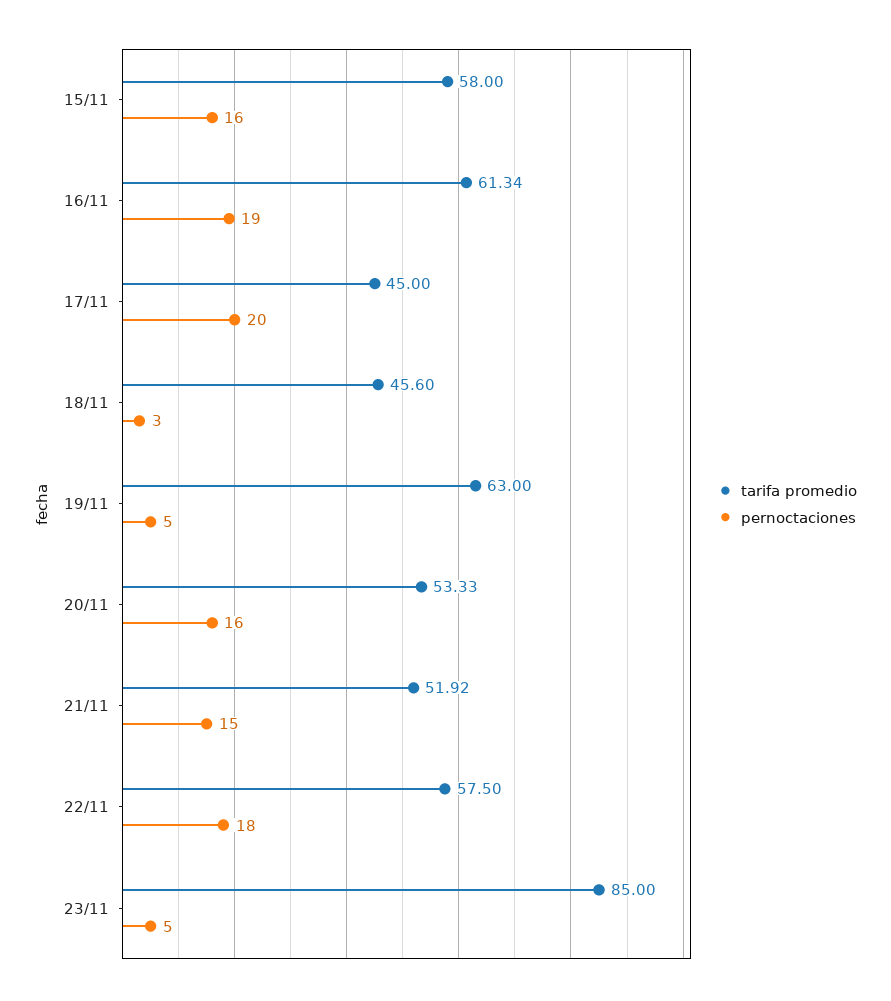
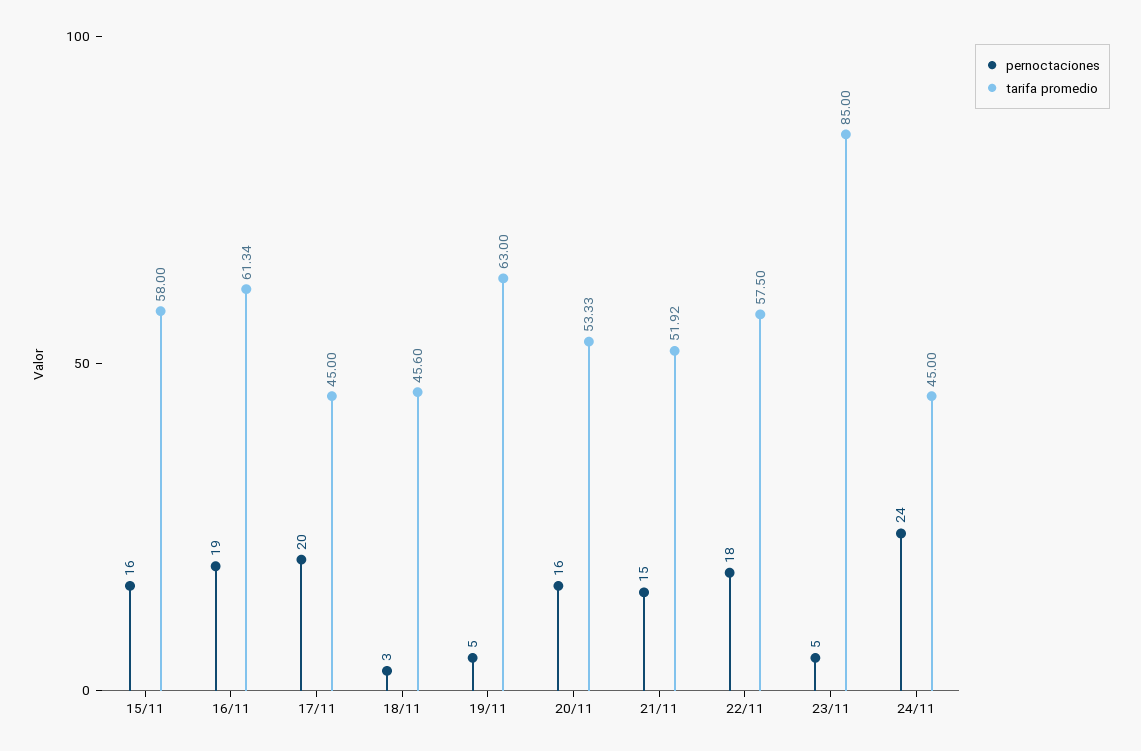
pernoctaciones, 24/11: none -> 24
tarifa promedio, 24/11: none -> 45

